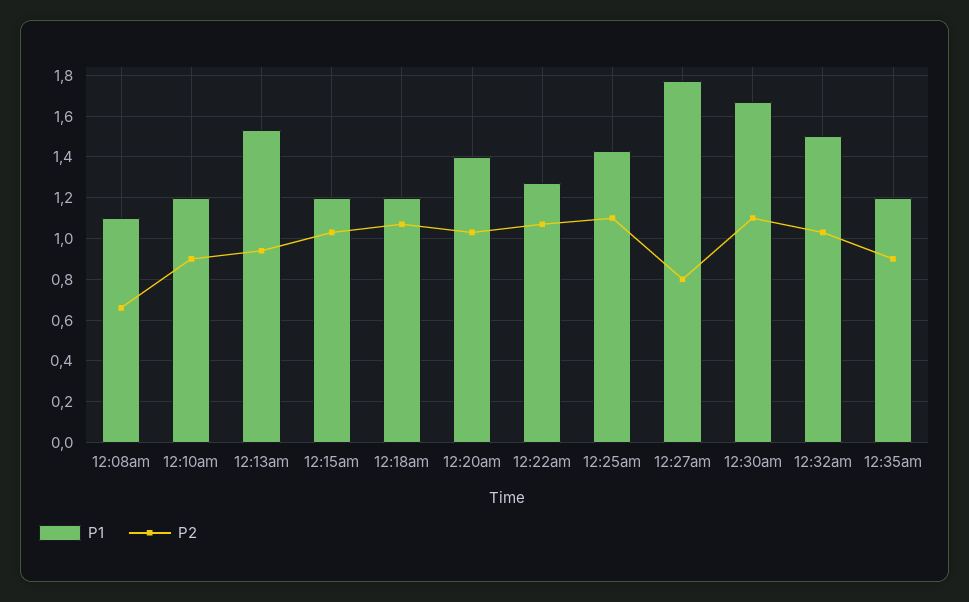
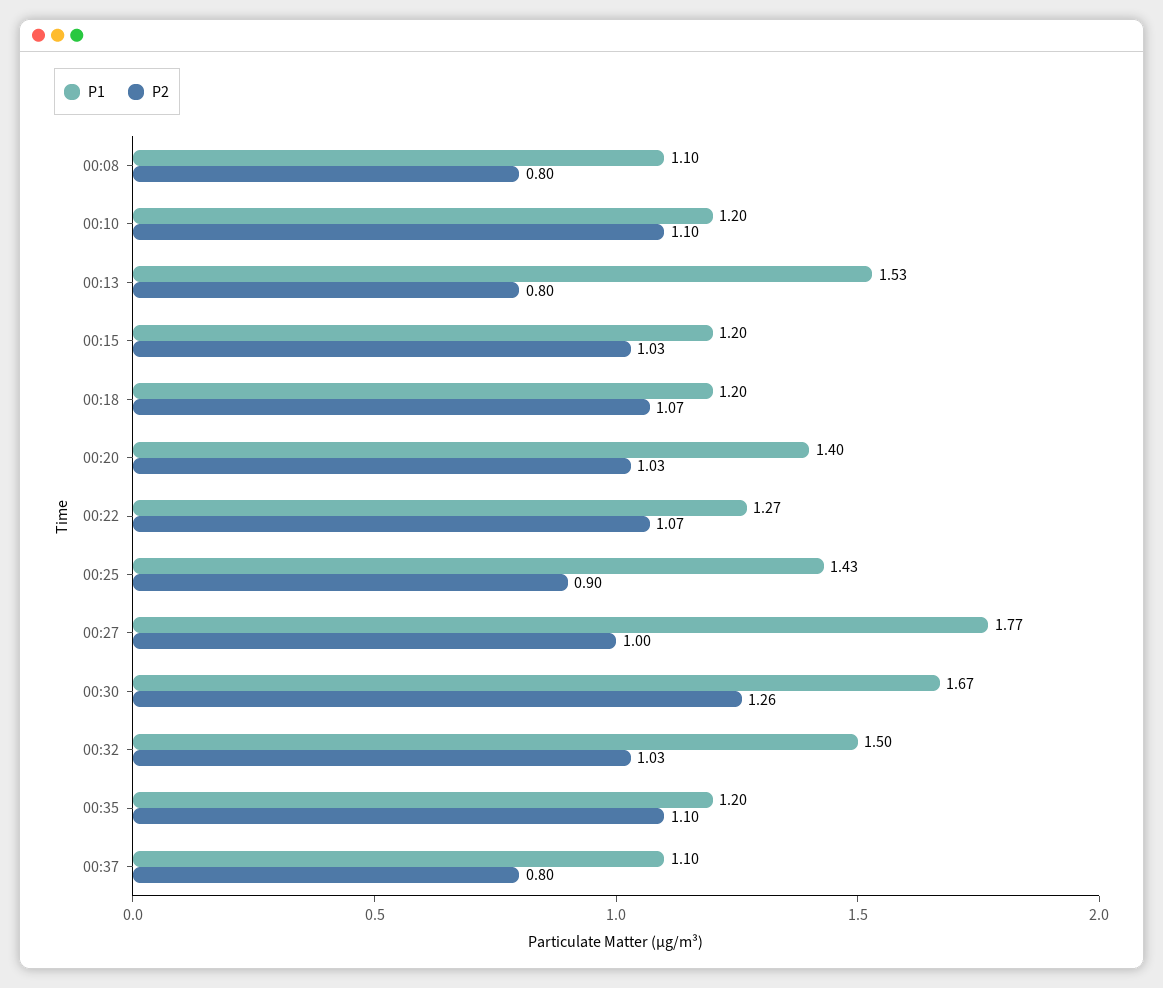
P2, 12:08am: 0.65 -> 0.8
P2, 12:10am: 0.9 -> 1.1
P2, 12:13am: 0.95 -> 0.8
P2, 12:25am: 1.1 -> 0.9
P2, 12:27am: 0.8 -> 1
P2, 12:30am: 1.1 -> 1.26
P2, 12:35am: 0.9 -> 1.1
P1, 00:37: none -> 1.1
P2, 00:37: none -> 0.8

